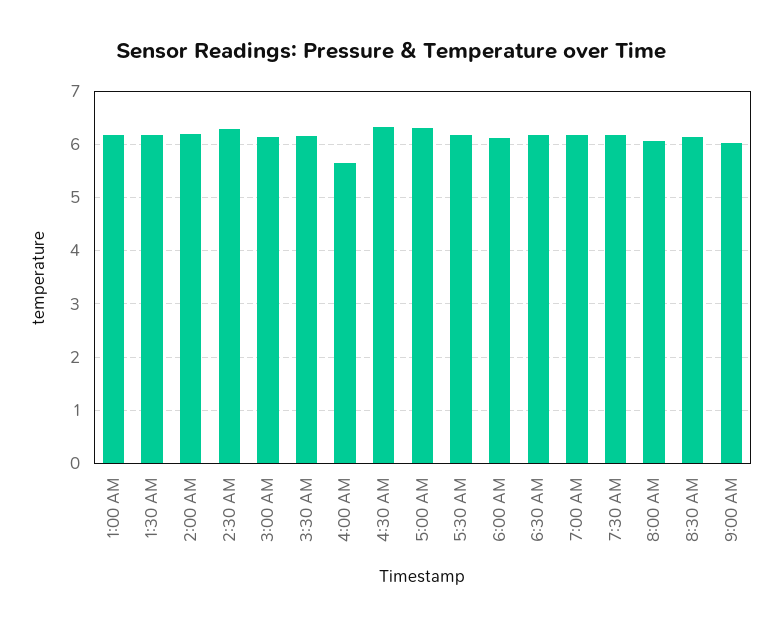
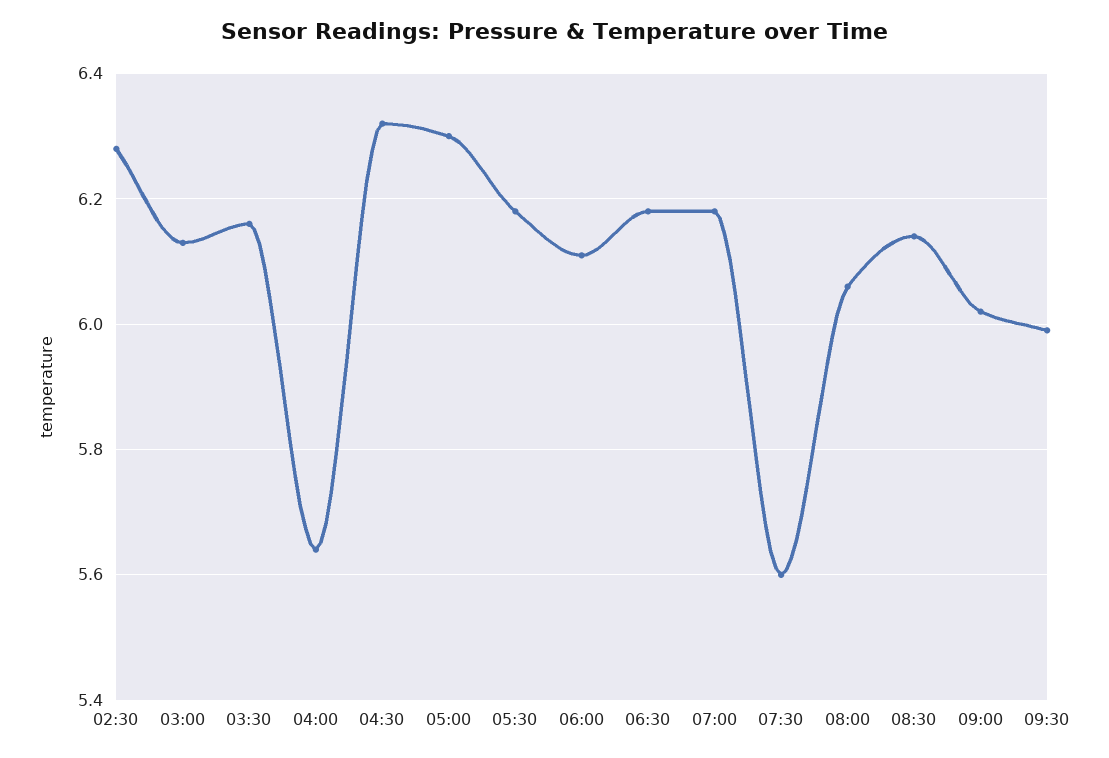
1:00 AM: 6.2 -> none
1:30 AM: 6.2 -> none
2:00 AM: 6.2 -> none
7:30 AM: 6.2 -> 5.6
09:30: none -> 6

